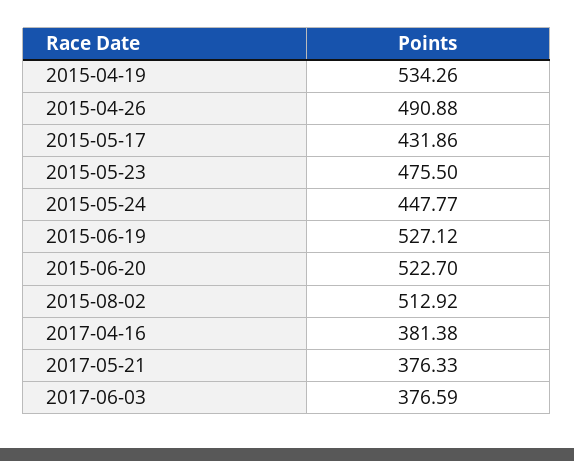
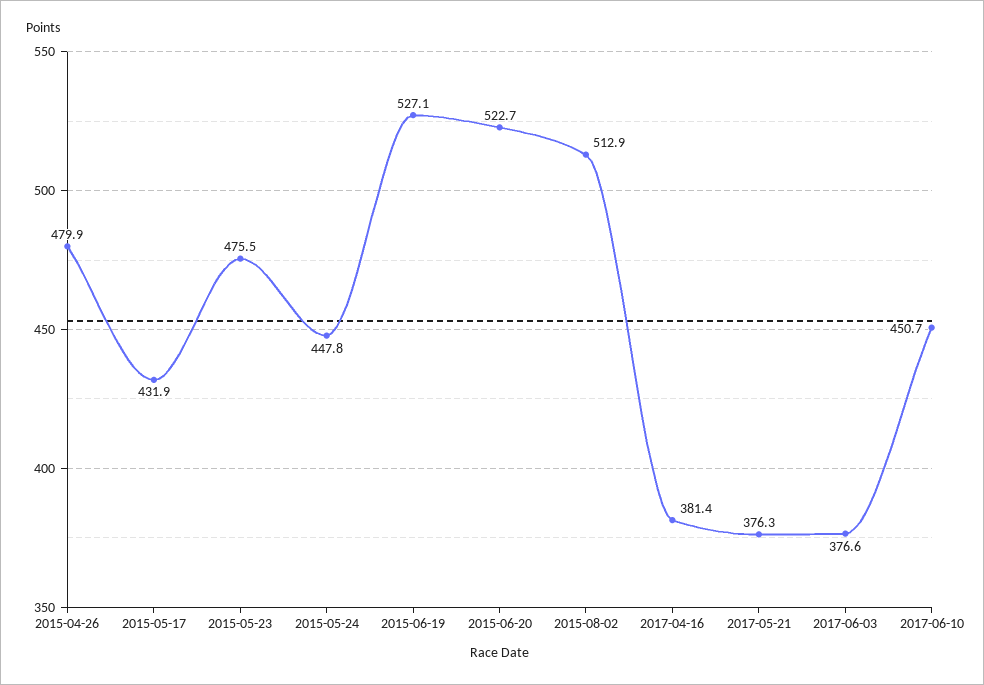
2015-04-19: 534.26 -> none
2015-04-26: 490.88 -> 479.9
2017-06-10: none -> 450.7

